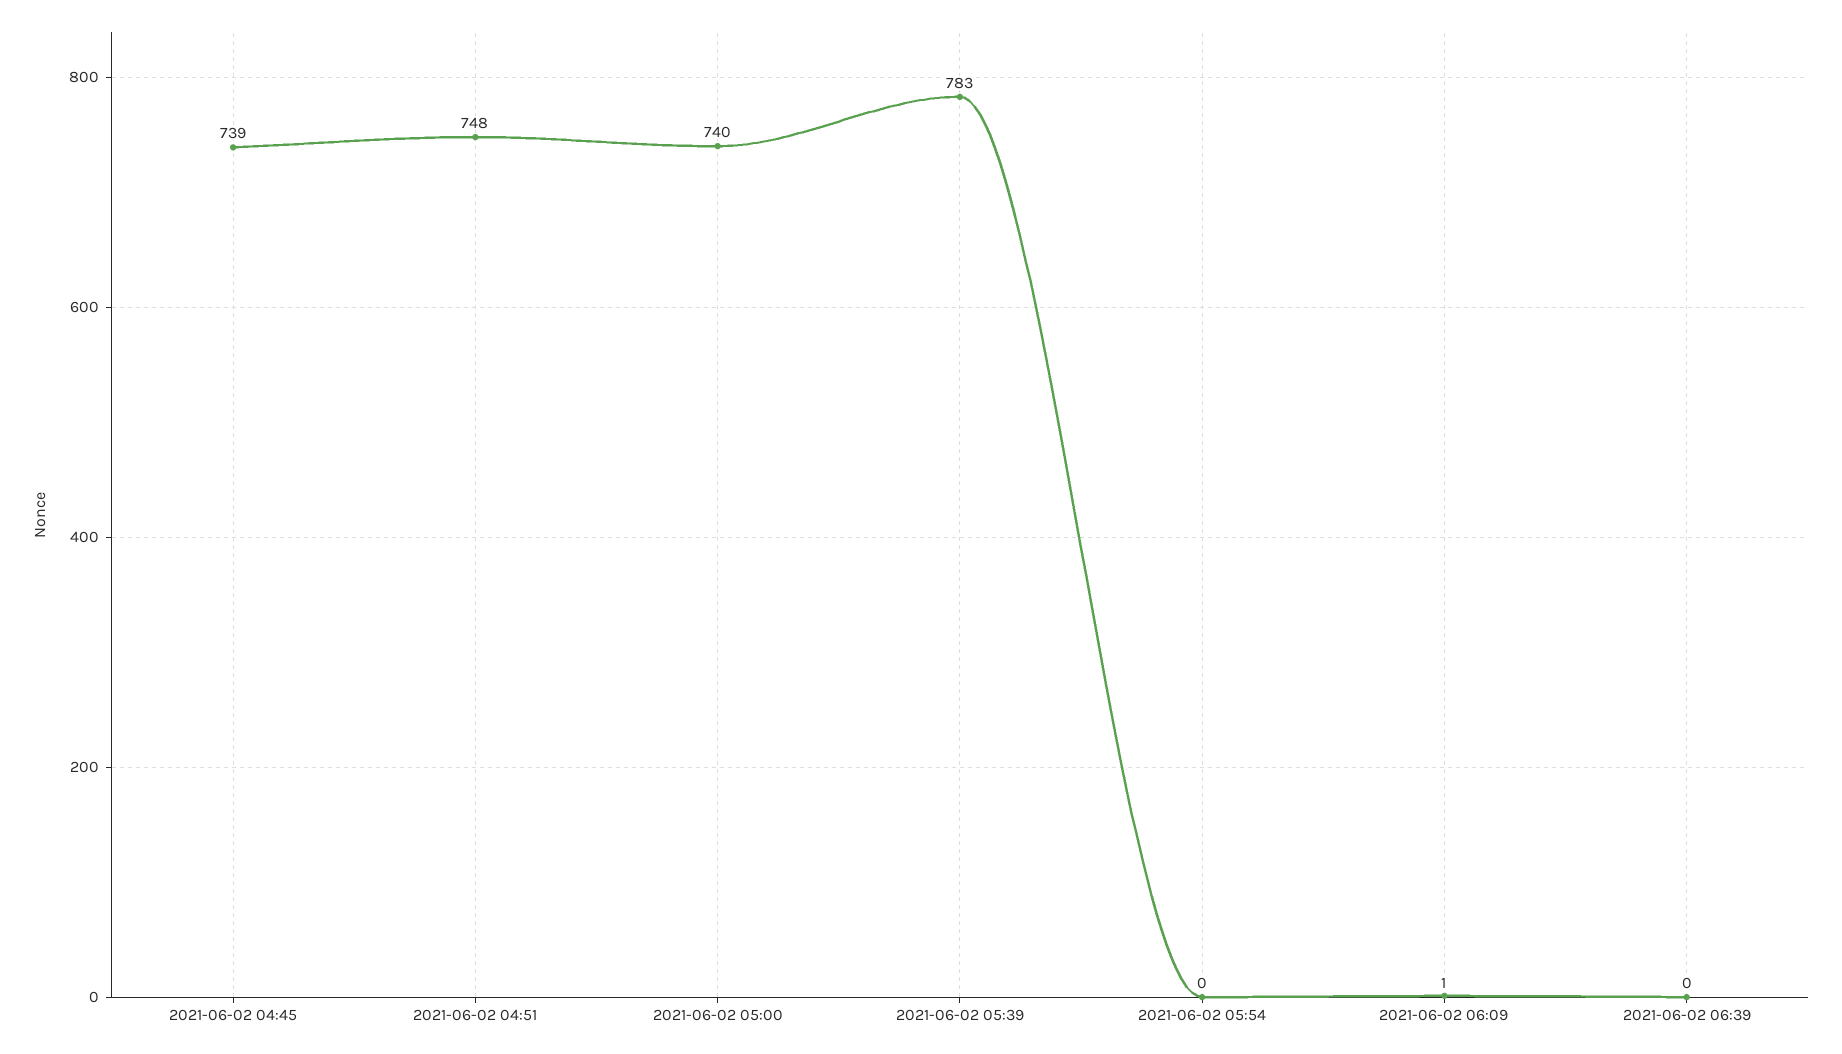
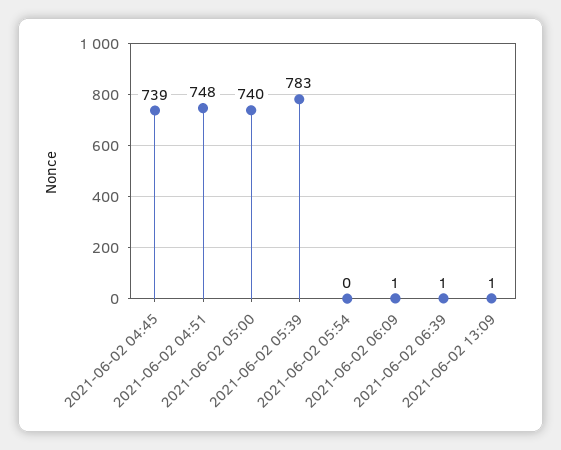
2021-06-02 06:39: 0 -> 1
2021-06-02 13:09: none -> 1

